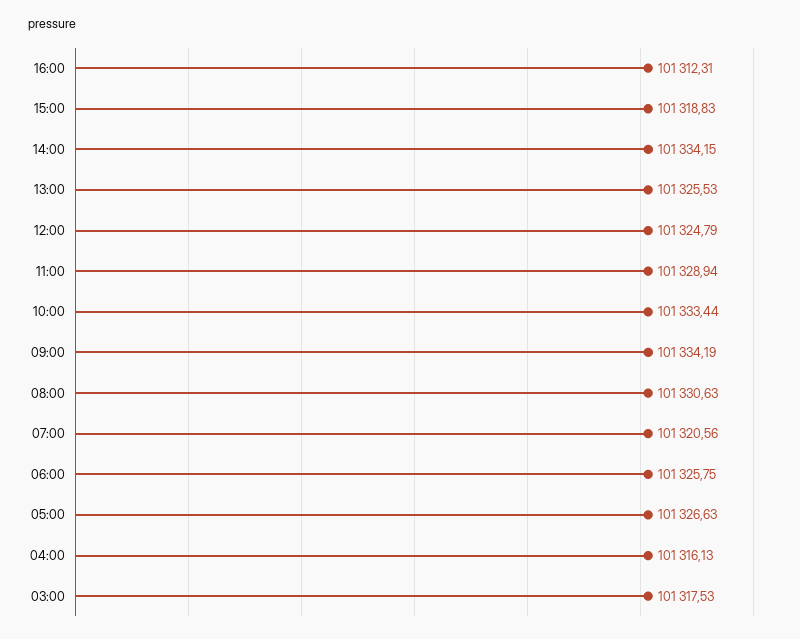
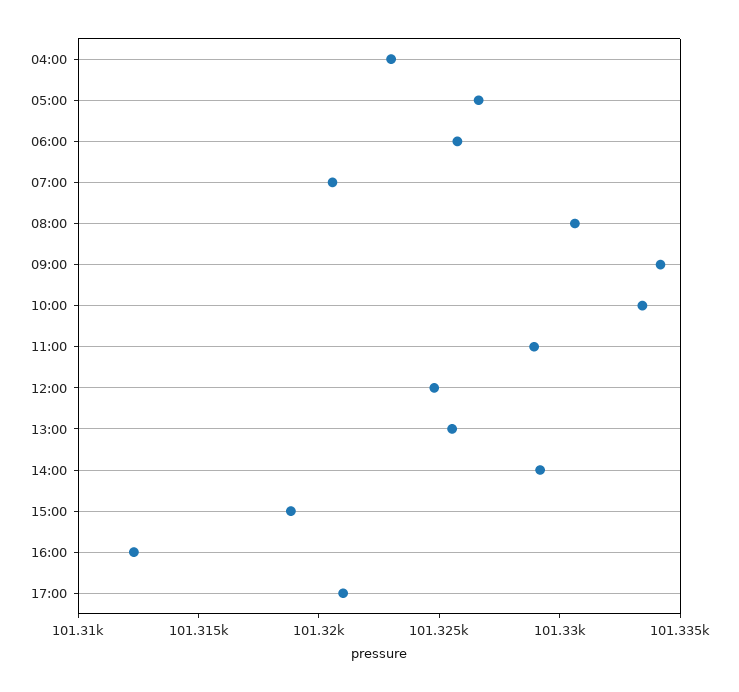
14:00: 101334.15 -> 101329
04:00: 101316.13 -> 101323
03:00: 101317.53 -> none
17:00: none -> 101321

